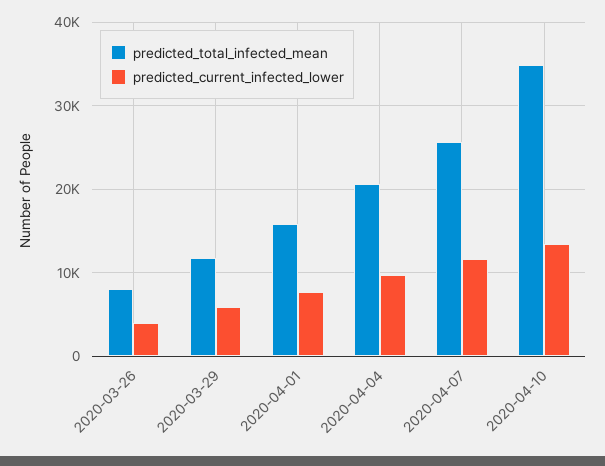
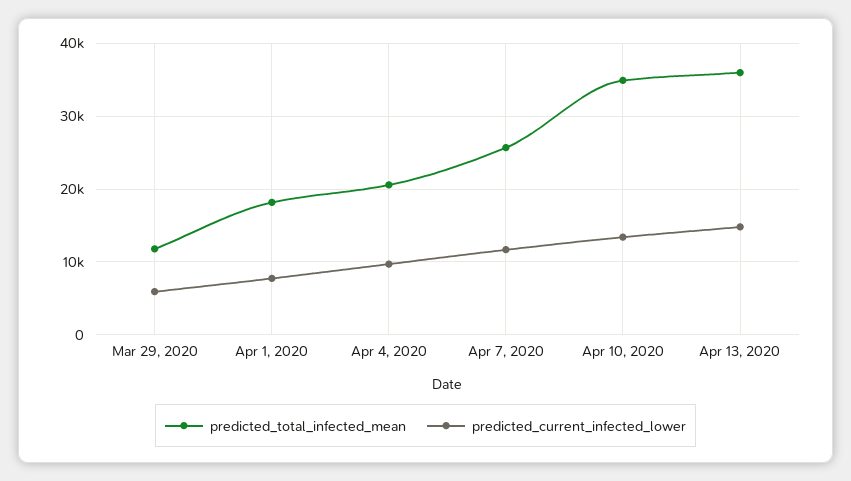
predicted_total_infected_mean, 2020-03-26: 8000 -> none
predicted_current_infected_lower, 2020-03-26: 4000 -> none
predicted_total_infected_mean, 2020-04-01: 16000 -> 18000
predicted_total_infected_mean, Apr 13, 2020: none -> 36000
predicted_current_infected_lower, Apr 13, 2020: none -> 15000

